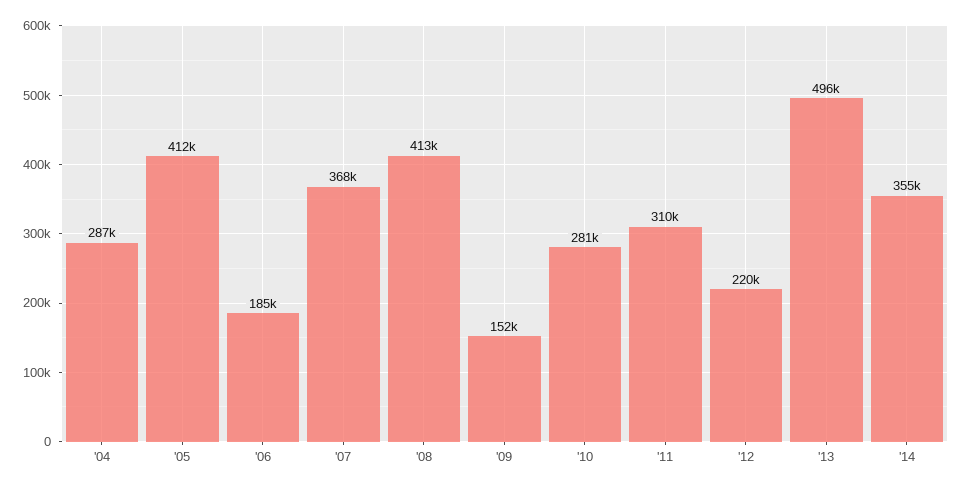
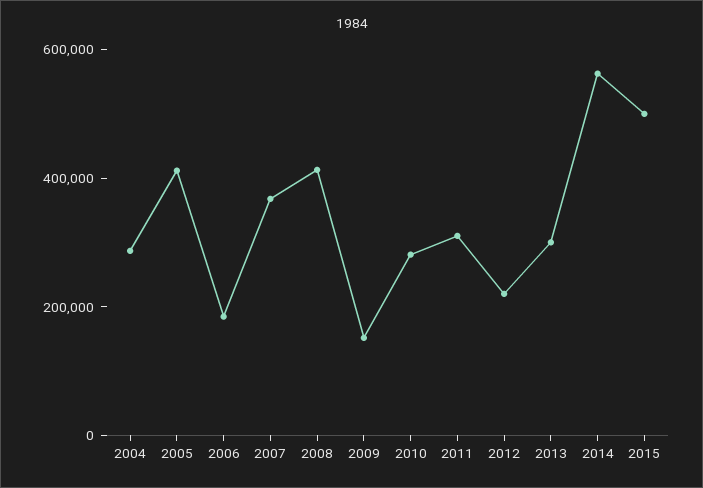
'13: 496000 -> 300000
'14: 355000 -> 550000
2015: none -> 500000

